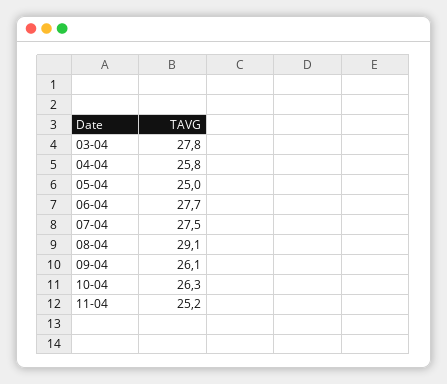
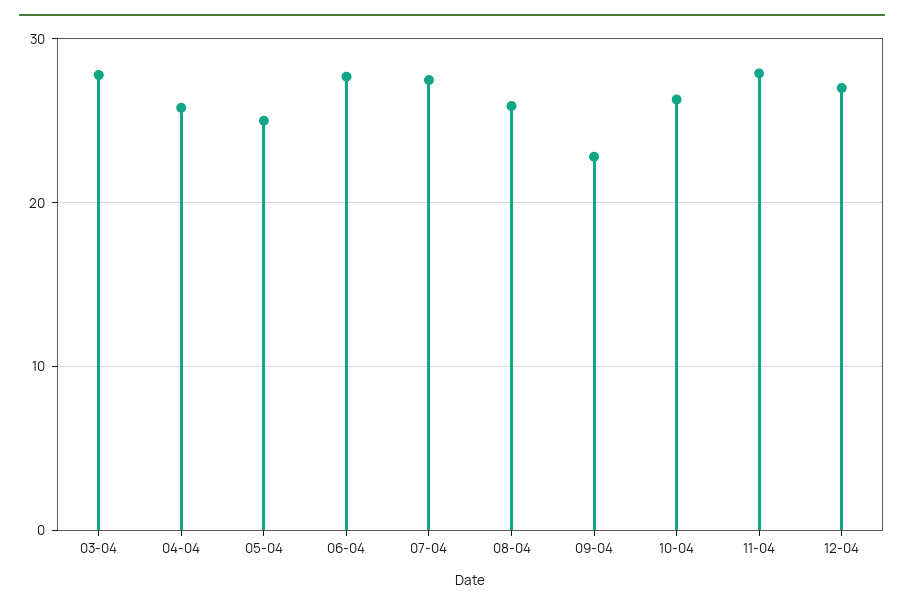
08-04: 29.1 -> 26
09-04: 26.1 -> 23
11-04: 25.2 -> 28
12-04: none -> 27

